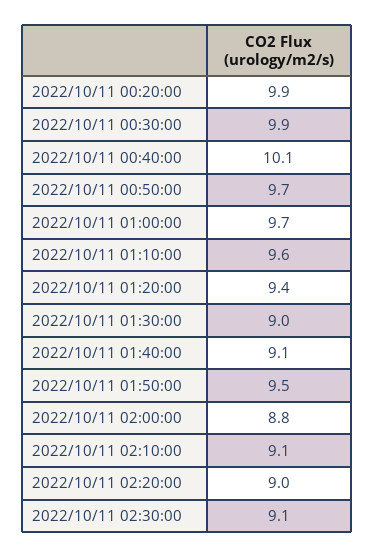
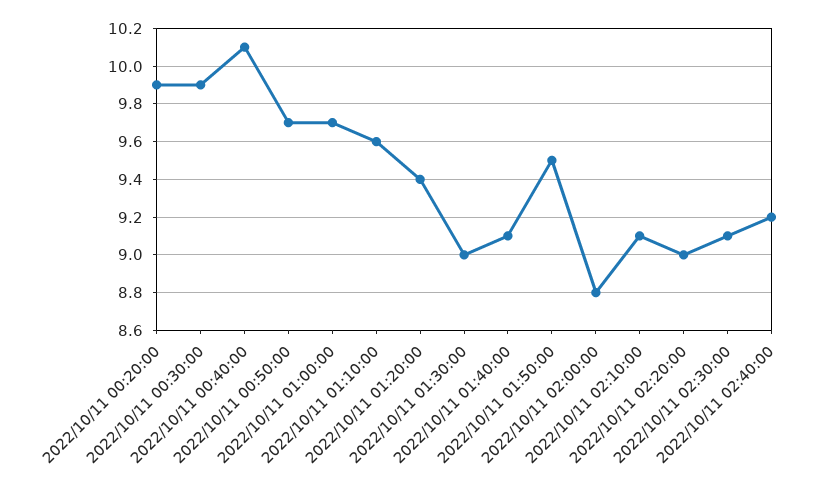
2022/10/11 02:40:00: none -> 9.2

